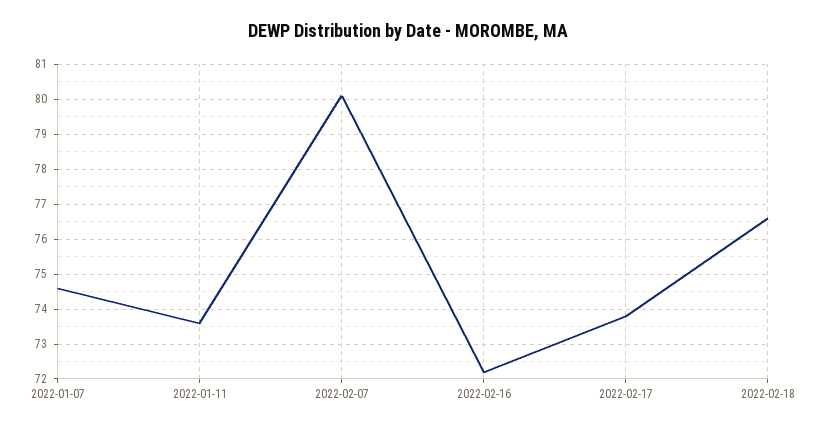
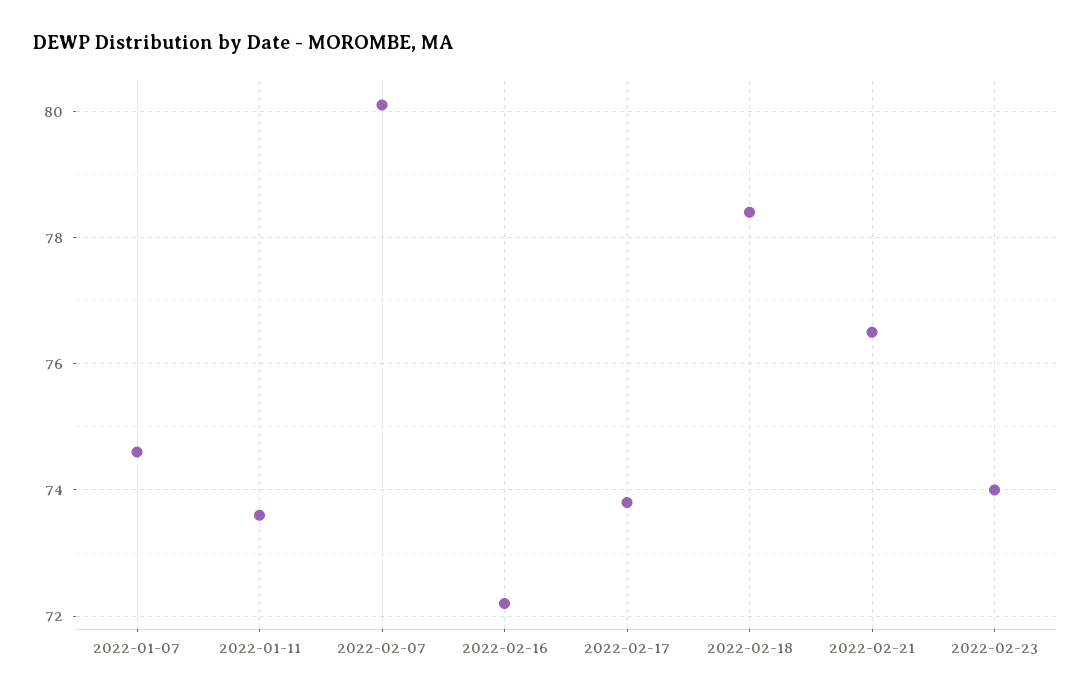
2022-02-18: 76.5 -> 78.5
2022-02-21: none -> 76.5
2022-02-23: none -> 74

